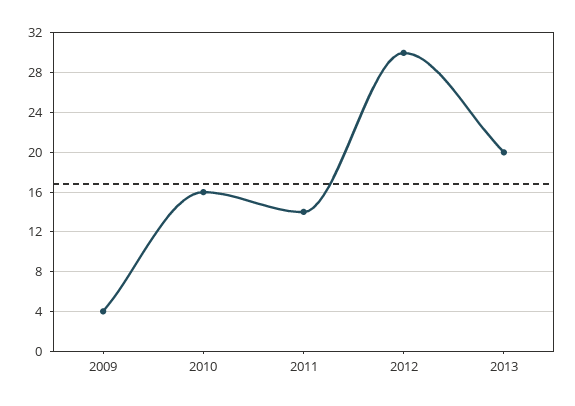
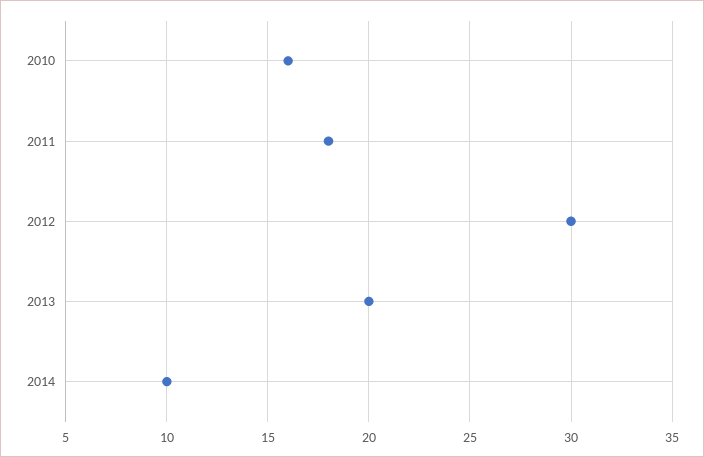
2009: 4 -> none
2011: 14 -> 18
2014: none -> 10

